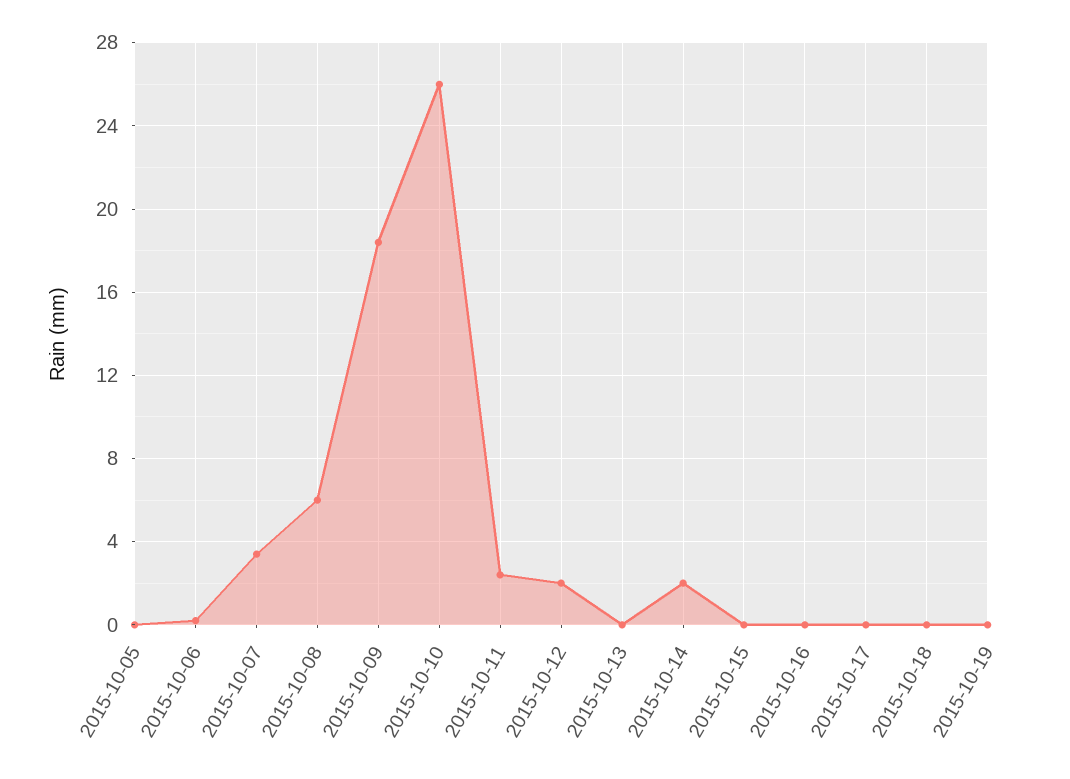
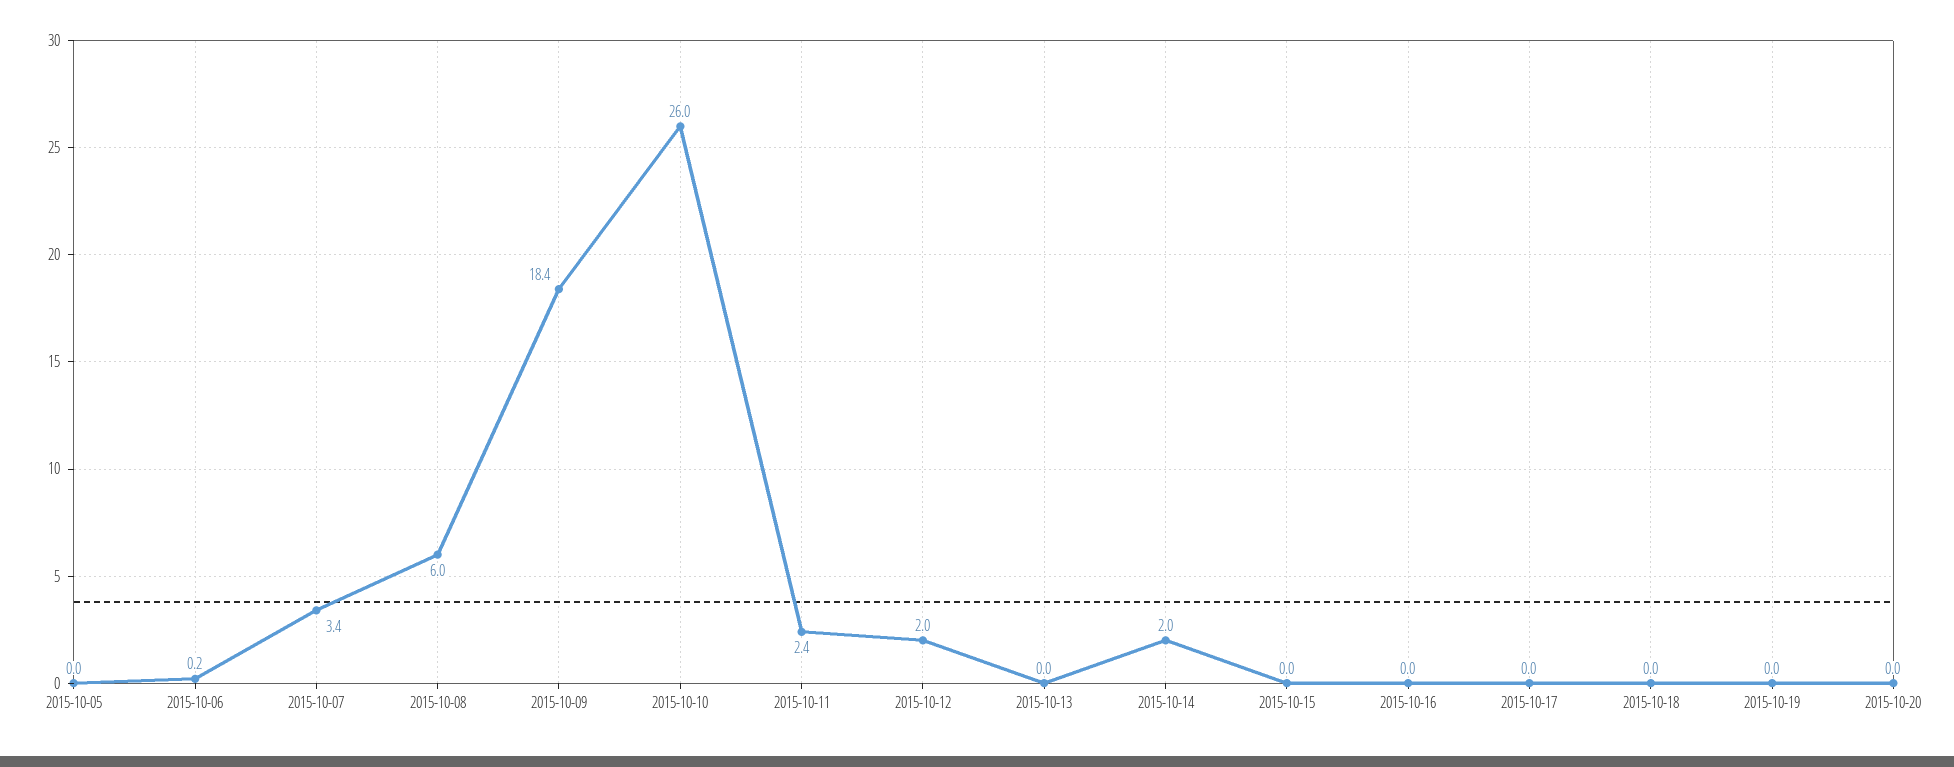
2015-10-20: none -> 0

